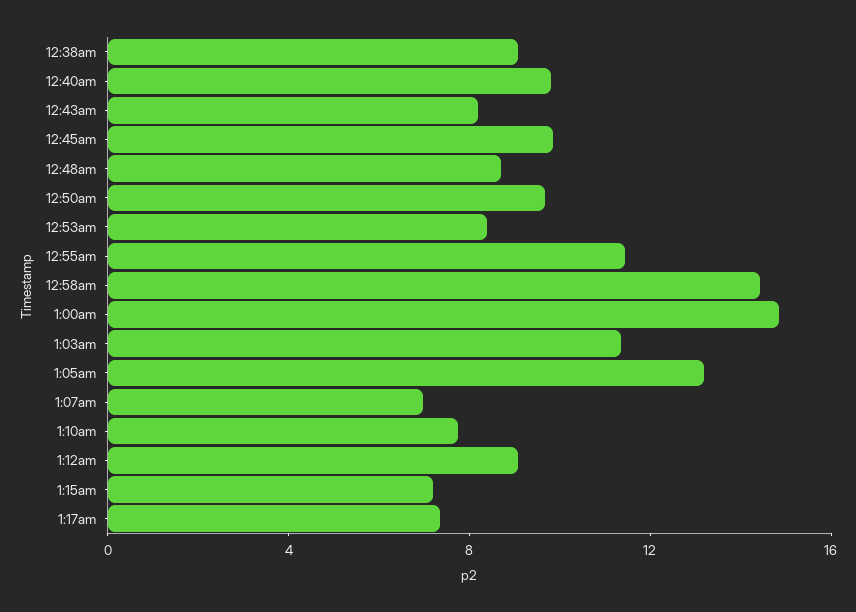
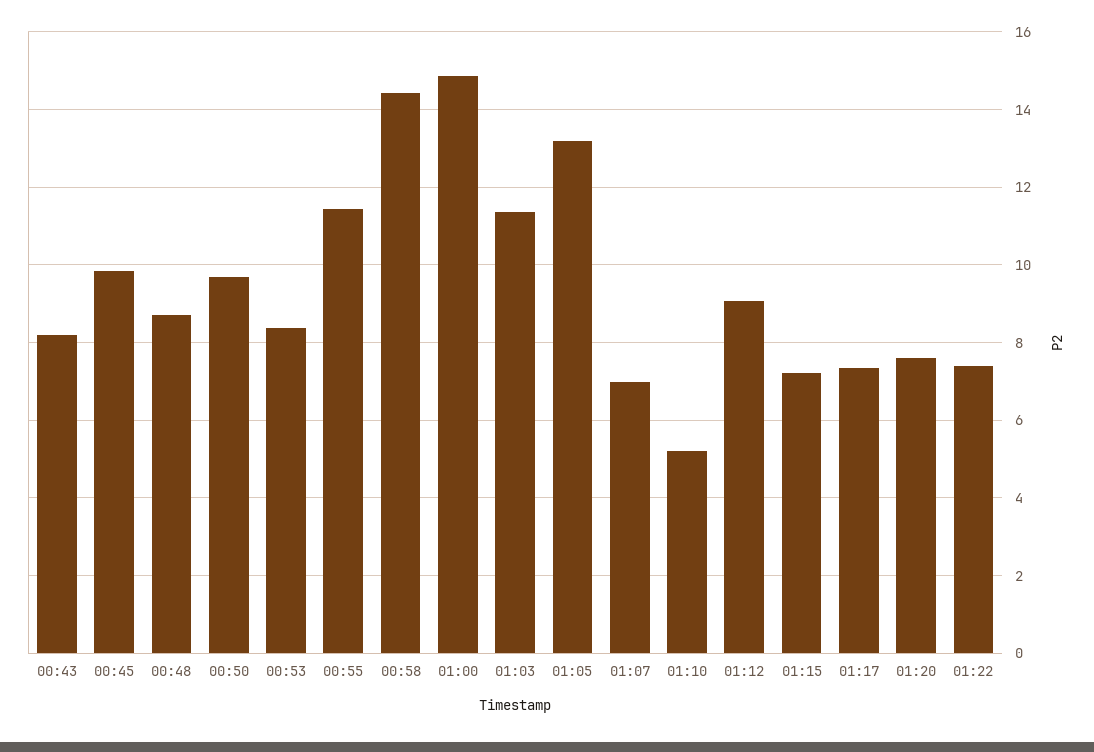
12:38am: 9 -> none
12:40am: 10 -> none
1:10am: 8 -> 5.2
01:20: none -> 7.6
01:22: none -> 7.4

